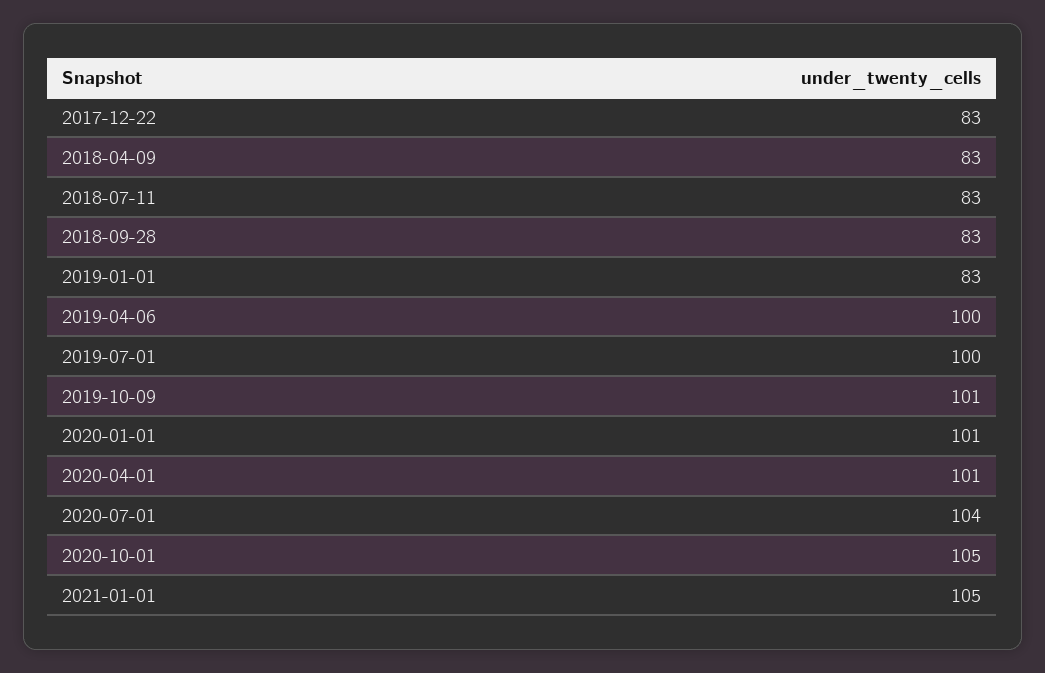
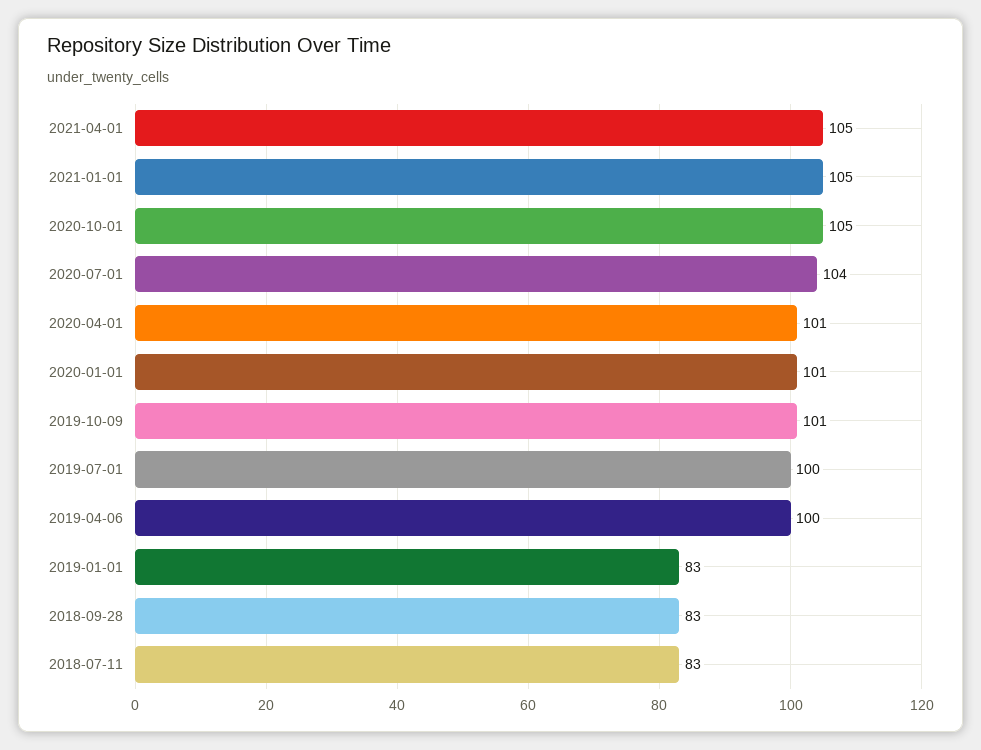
2017-12-22: 83 -> none
2018-04-09: 83 -> none
2021-04-01: none -> 105

